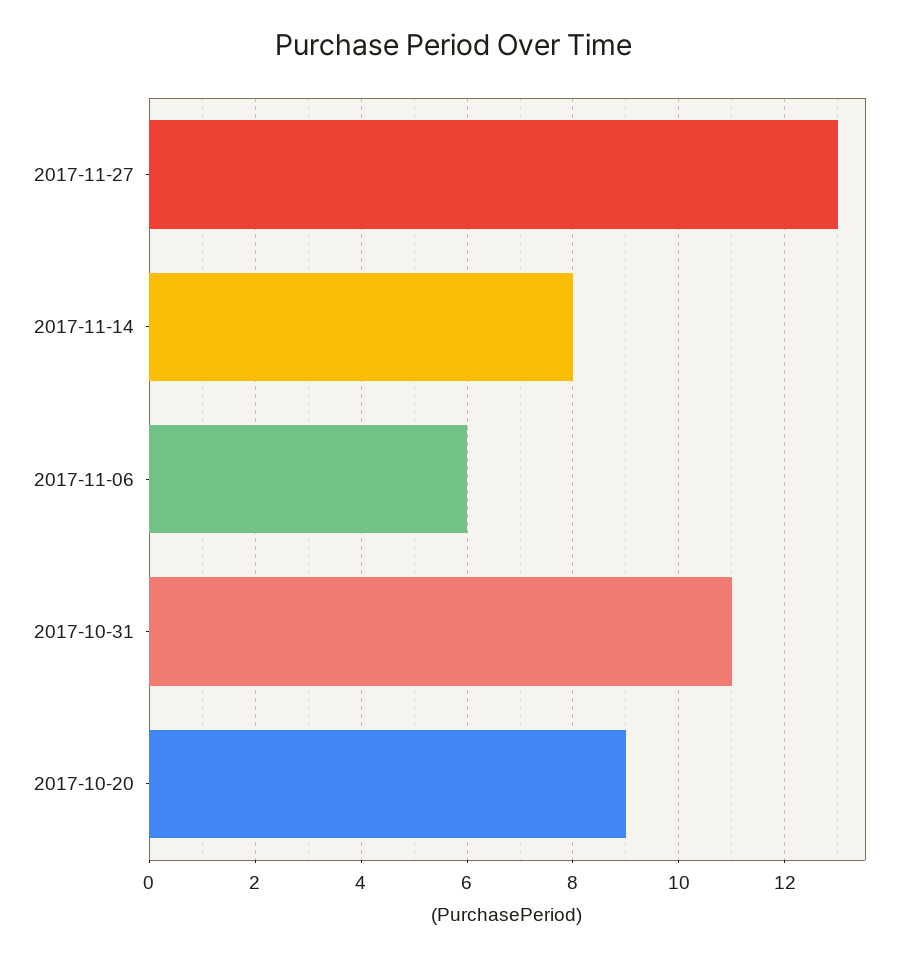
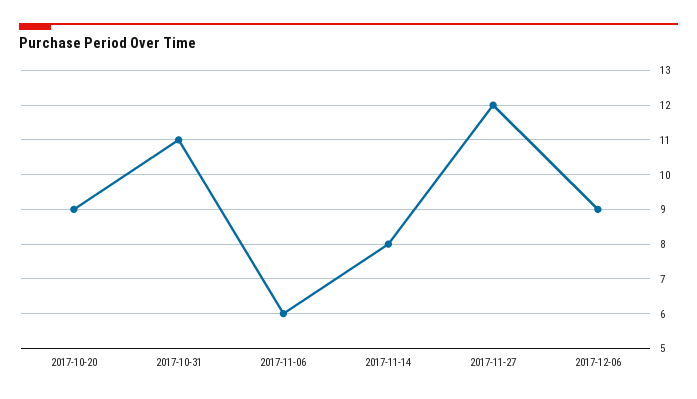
2017-11-27: 13 -> 12
2017-12-06: none -> 9

